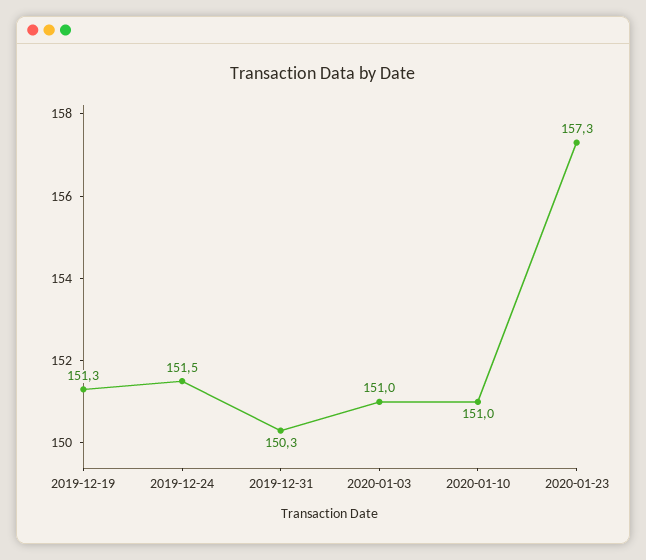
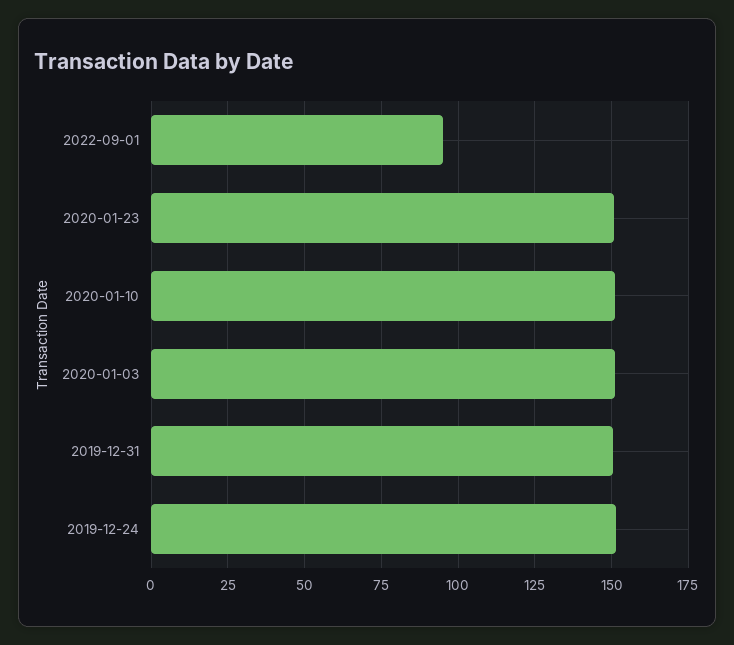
2019-12-19: 151.3 -> none
2020-01-23: 157.3 -> 150
2022-09-01: none -> 95

